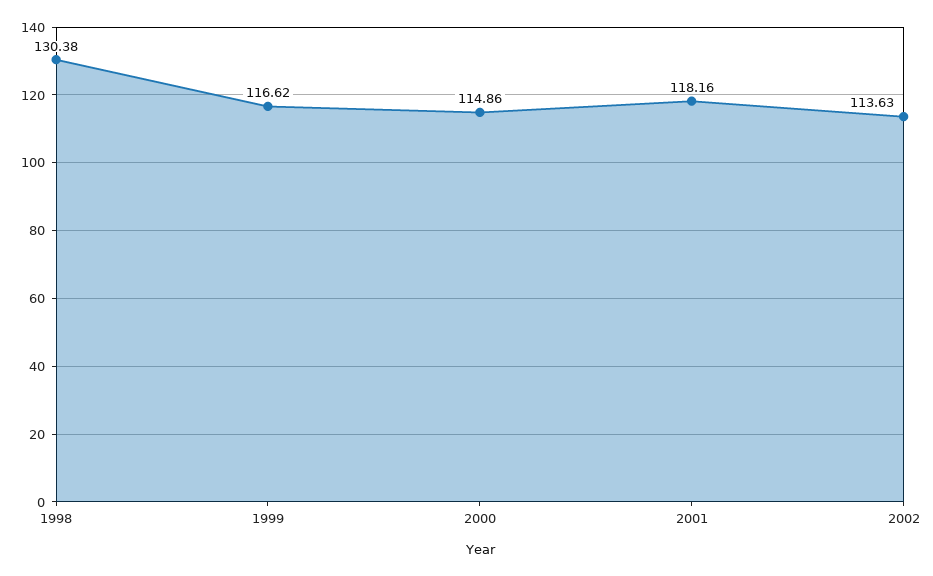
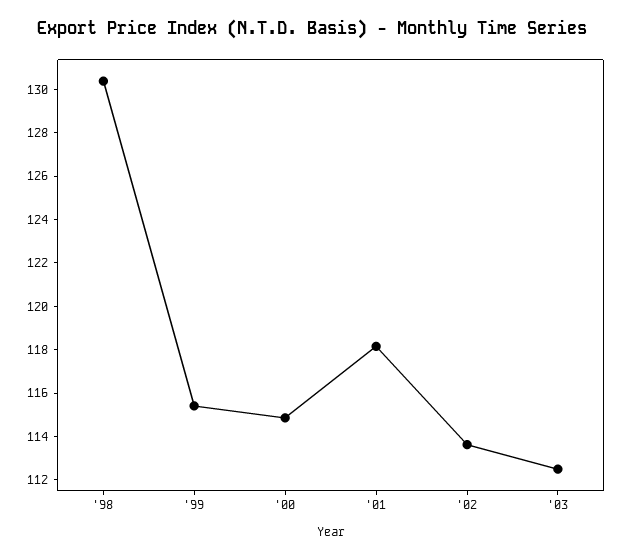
1999: 116.62 -> 115.5
'03: none -> 112.5

